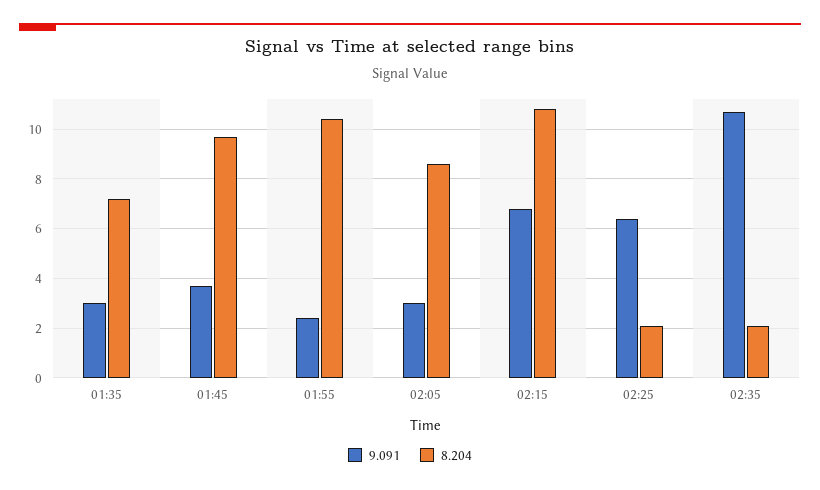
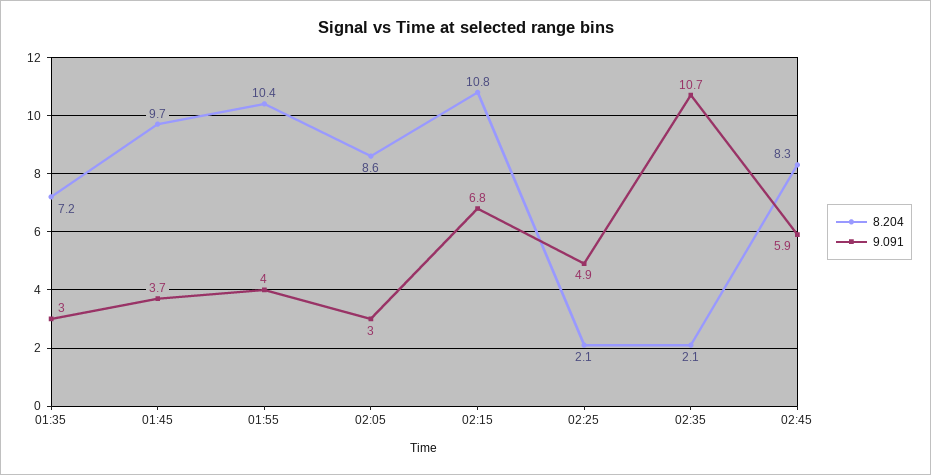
9.091, 01:55: 2.5 -> 4
9.091, 02:25: 6.5 -> 4.9
8.204, 02:45: none -> 8.3
9.091, 02:45: none -> 5.9

